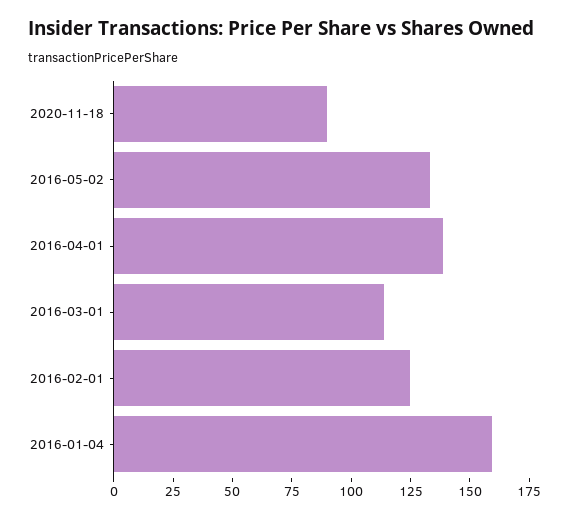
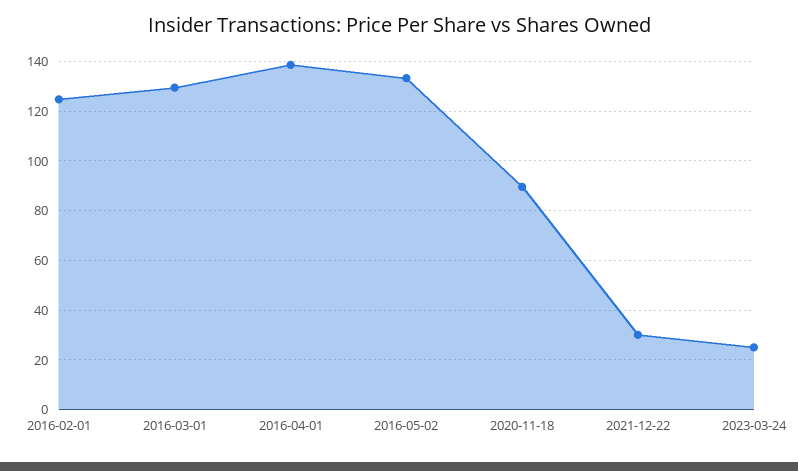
2016-03-01: 115 -> 130
2016-01-04: 160 -> none
2021-12-22: none -> 30
2023-03-24: none -> 25

